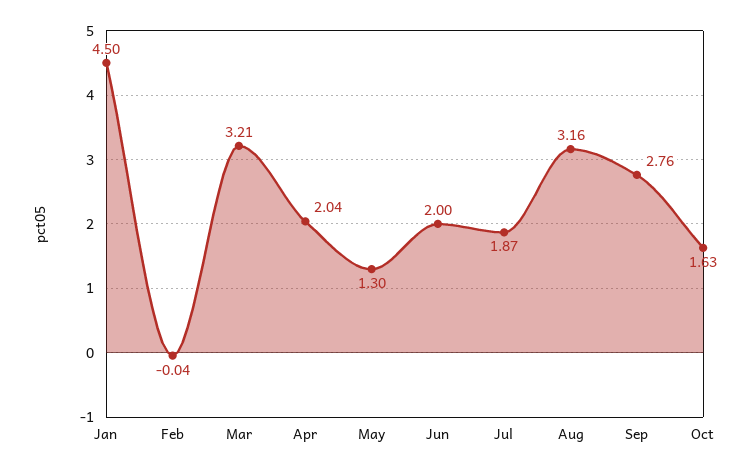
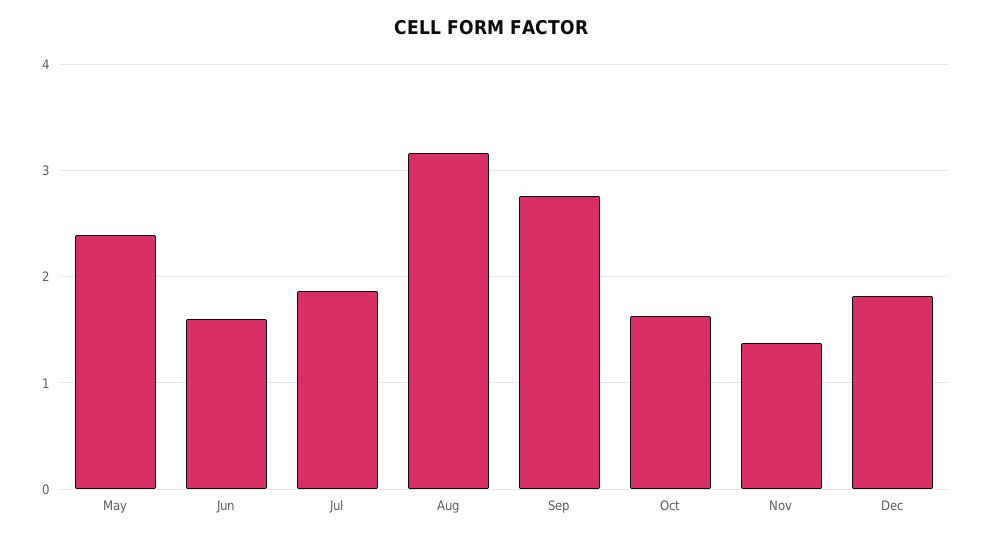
Jan: 4.5 -> none
Feb: -0.04 -> none
Mar: 3.21 -> none
Apr: 2.04 -> none
May: 1.3 -> 2.4
Jun: 2 -> 1.6
Nov: none -> 1.4
Dec: none -> 1.8

